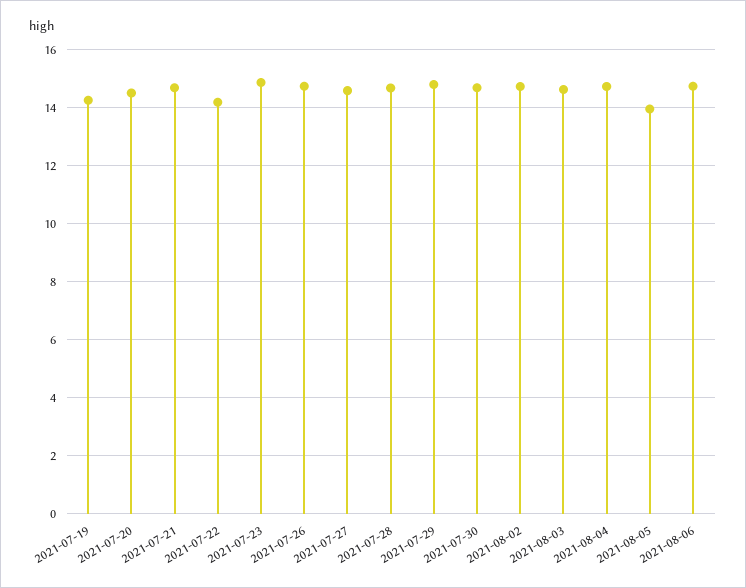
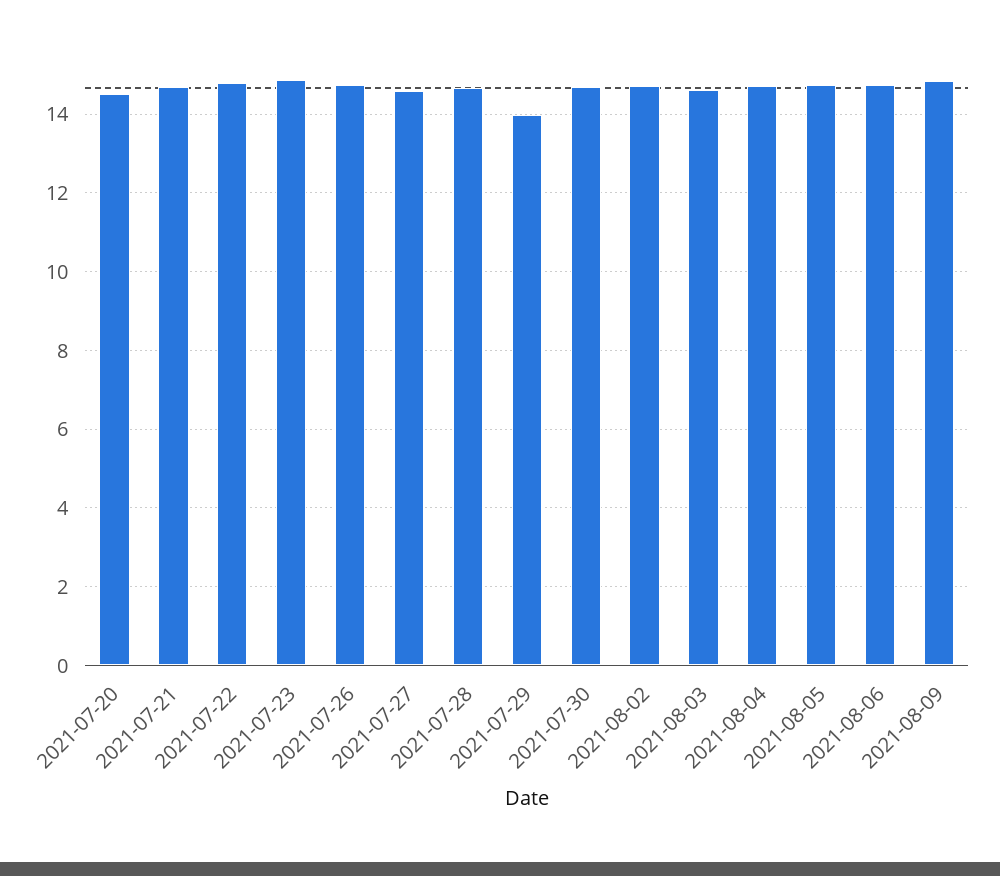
2021-07-19: 14.25 -> none
2021-07-22: 14.25 -> 14.8
2021-07-29: 14.75 -> 14
2021-08-05: 14 -> 14.8
2021-08-09: none -> 14.8

